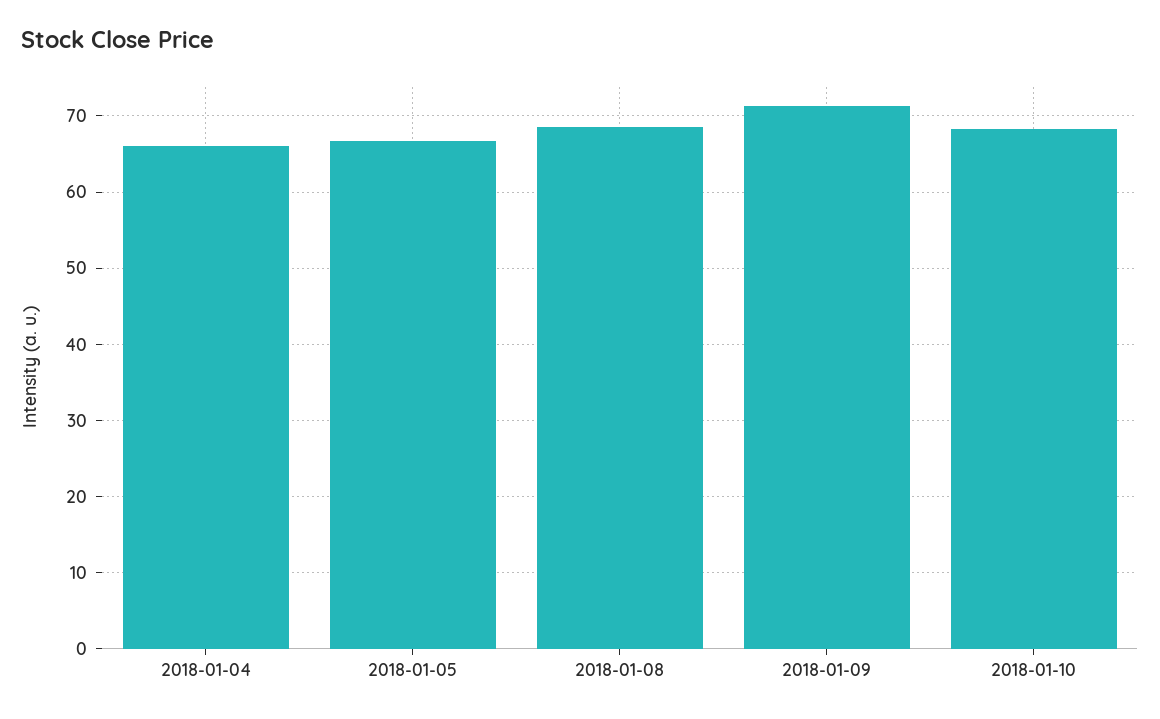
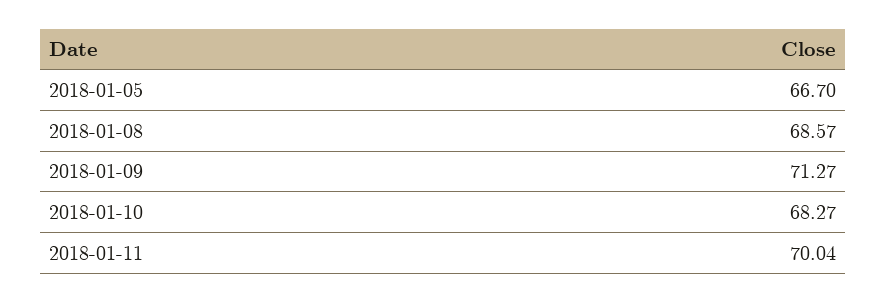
2018-01-04: 66 -> none
2018-01-11: none -> 70.04

